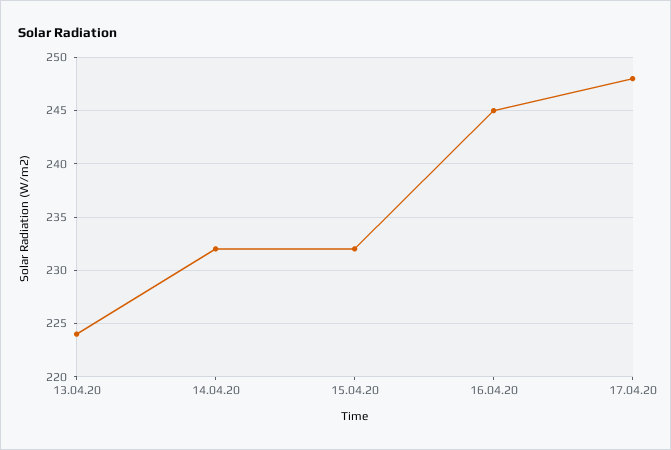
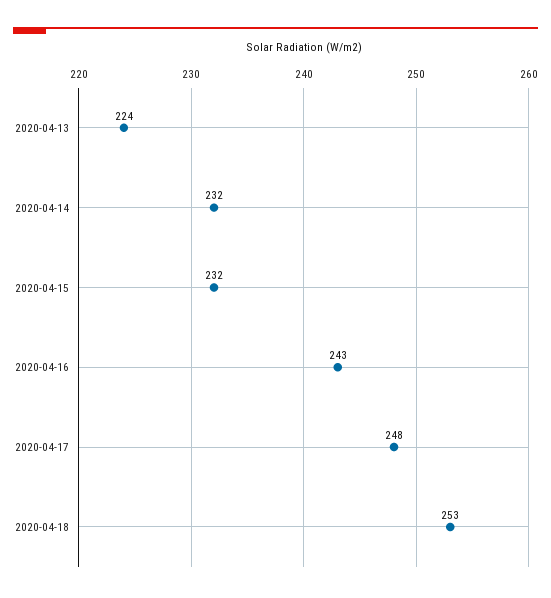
16.04.20: 245 -> 243
2020-04-18: none -> 253

